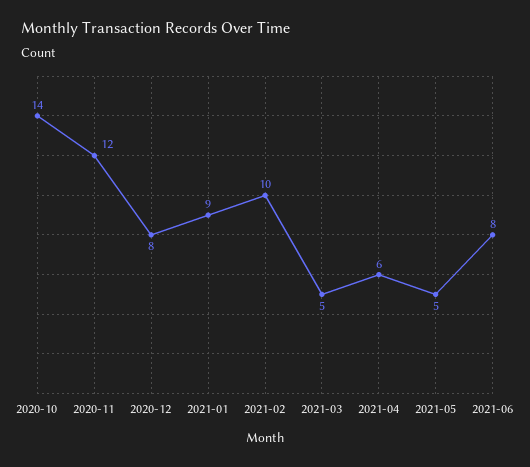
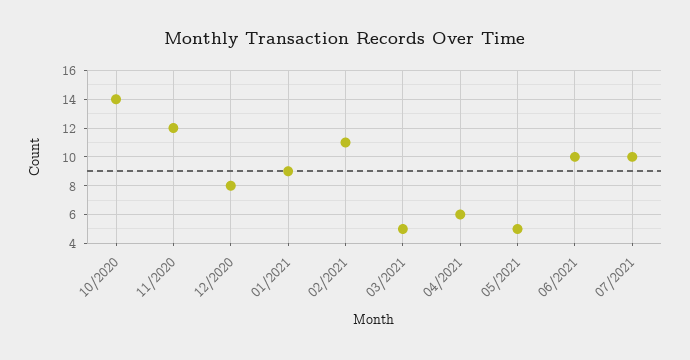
2021-02: 10 -> 11
2021-06: 8 -> 10
07/2021: none -> 10

